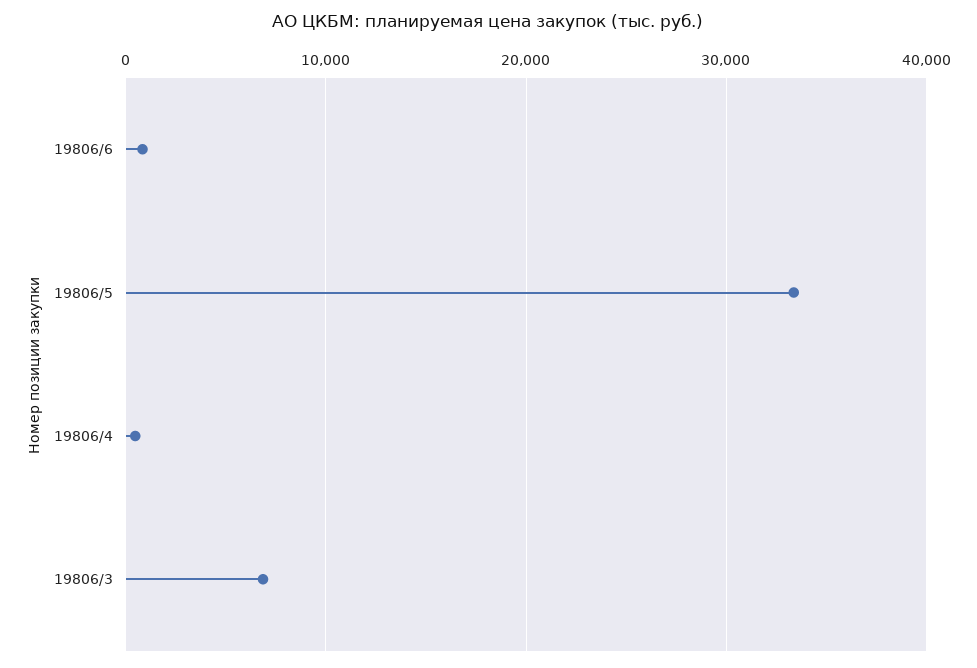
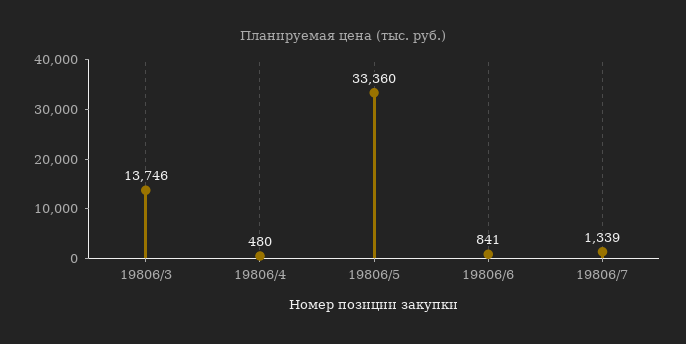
19806/3: 7000 -> 13746
19806/7: none -> 1339

